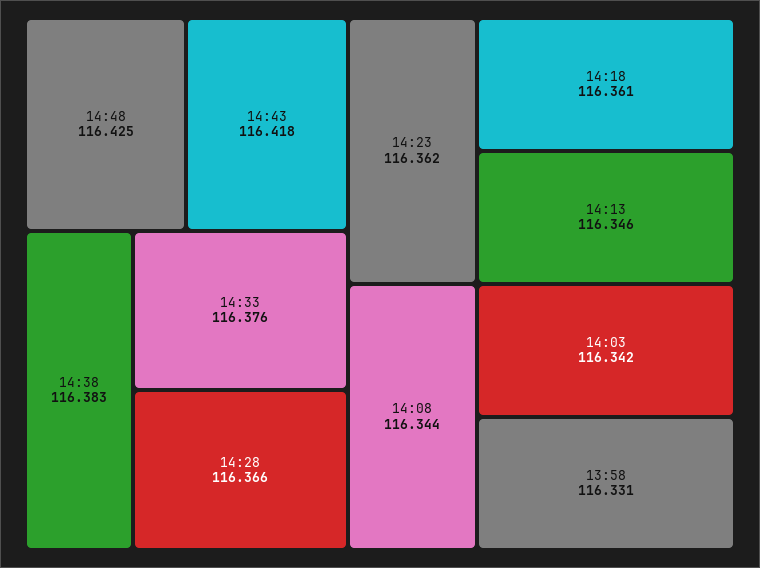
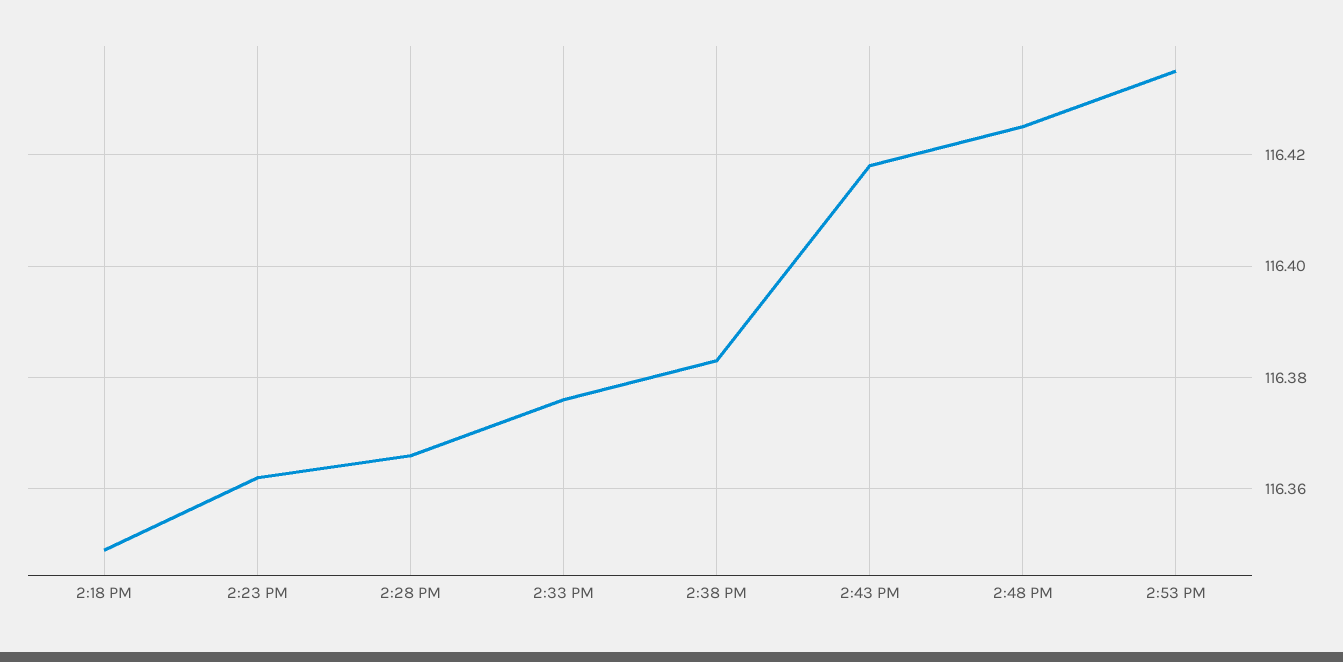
14:18: 116.361 -> 116.35
14:13: 116.346 -> none
14:08: 116.344 -> none
14:03: 116.342 -> none
13:58: 116.331 -> none
2:53 PM: none -> 116.435

